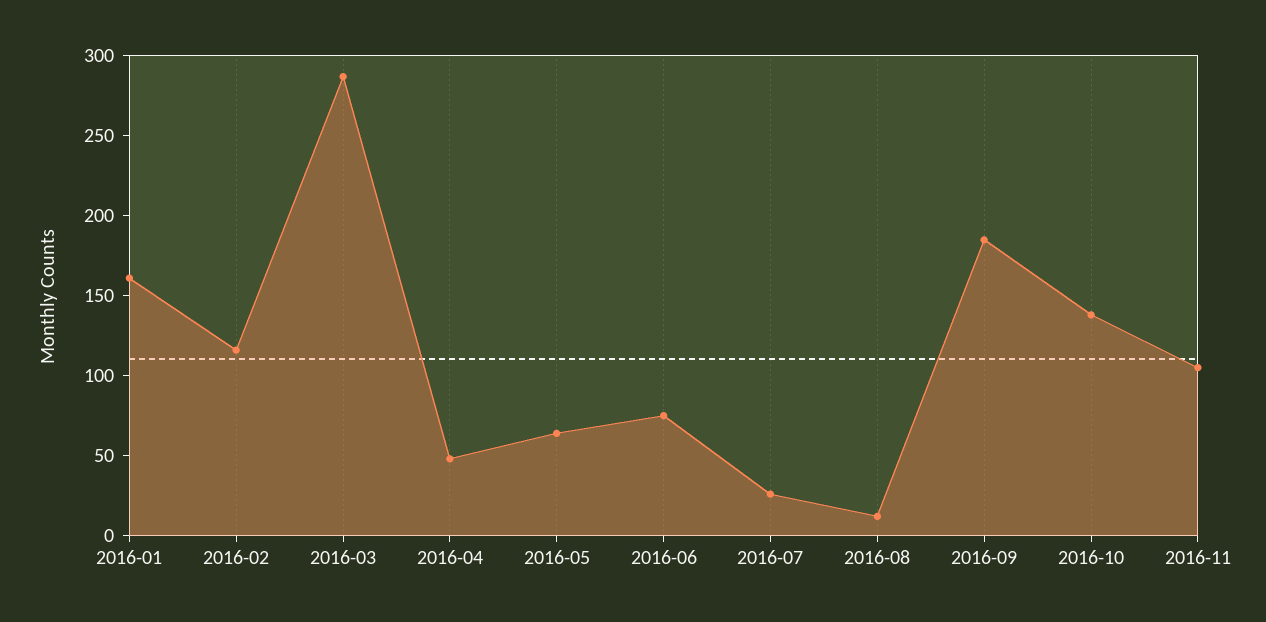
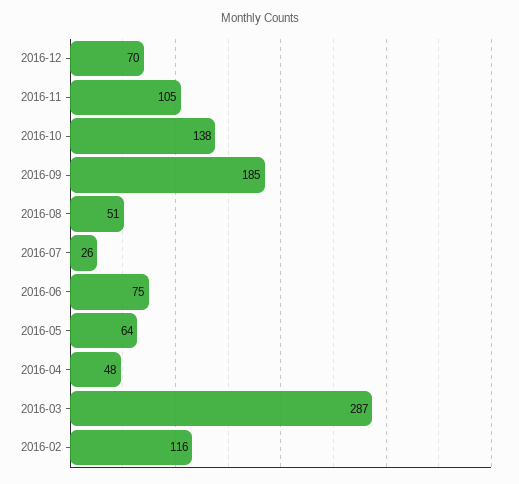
2016-01: 160 -> none
2016-08: 10 -> 51
2016-12: none -> 70

